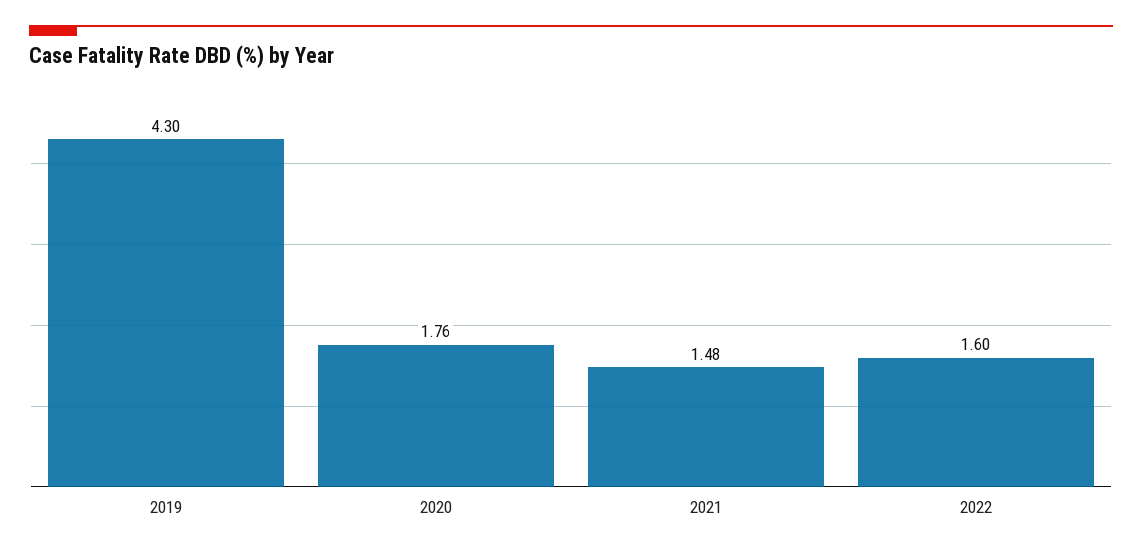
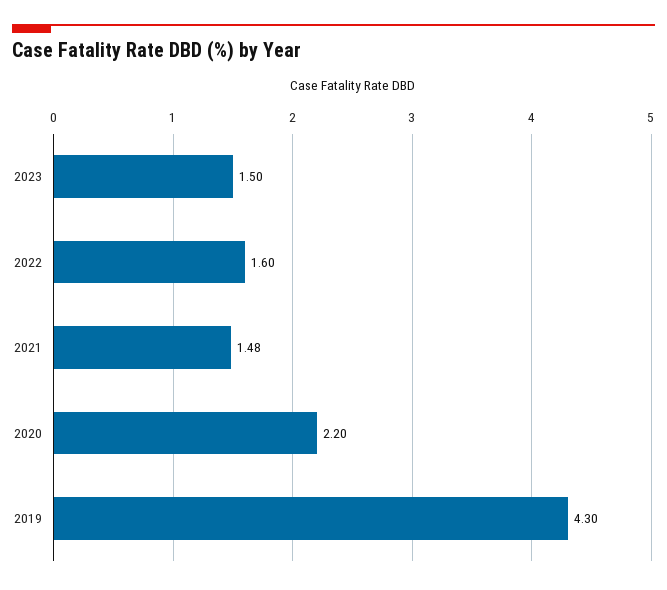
2020: 1.76 -> 2.2
2023: none -> 1.5

